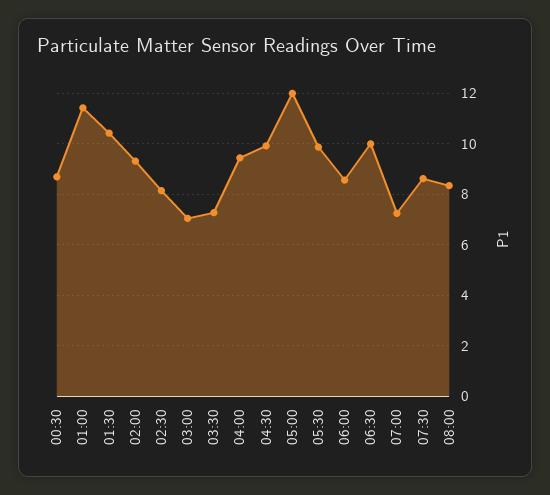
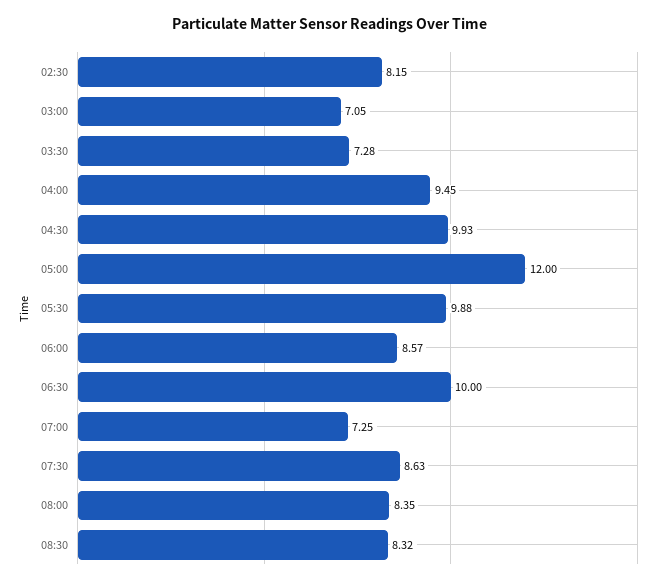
00:30: 8.75 -> none
01:00: 11.5 -> none
01:30: 10.5 -> none
02:00: 9.25 -> none
08:30: none -> 8.32

